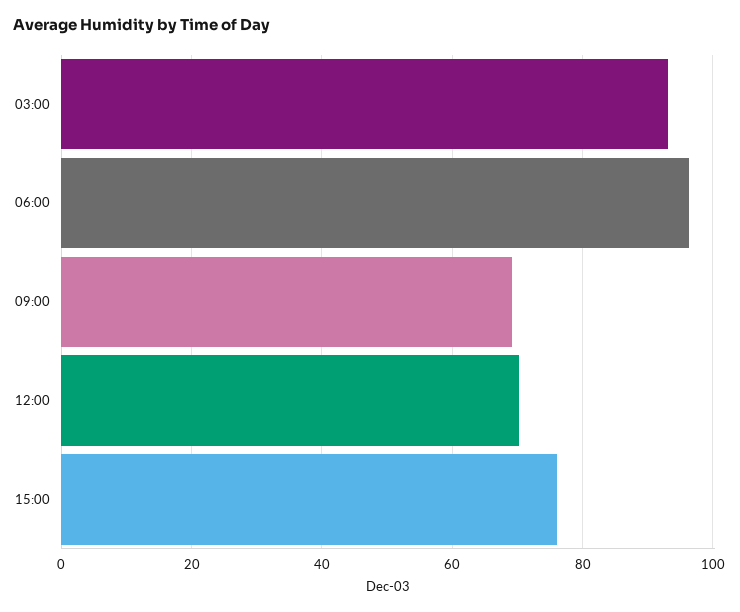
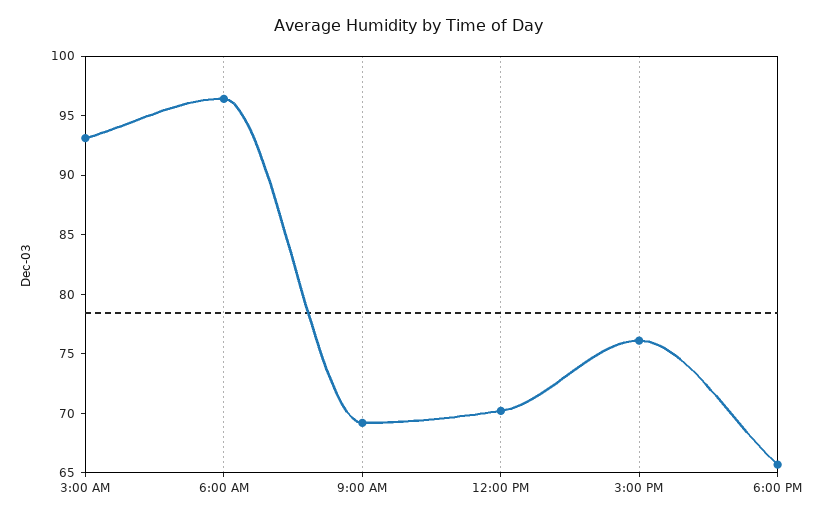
6:00 PM: none -> 66

